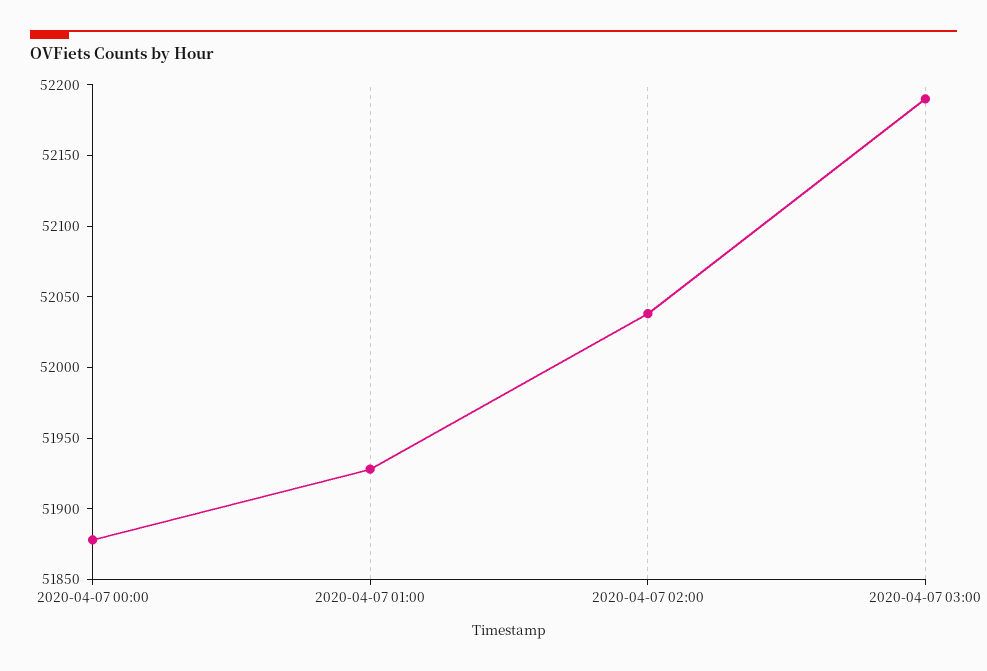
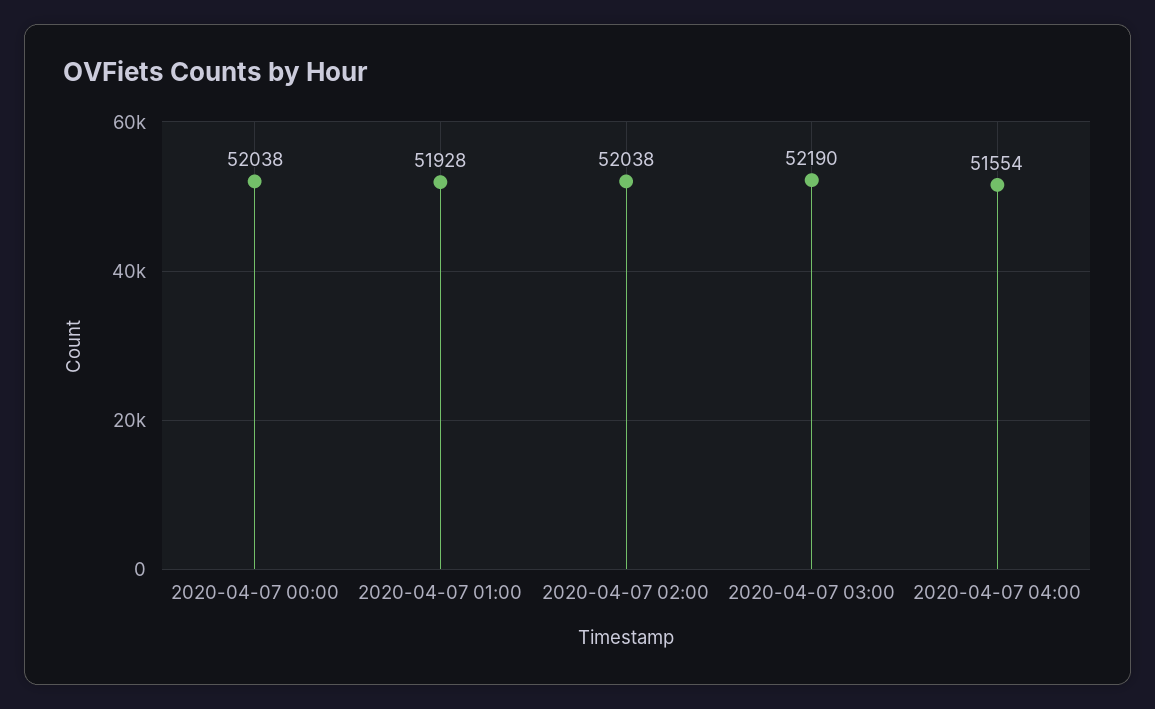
2020-04-07 00:00: 51880 -> 52038
2020-04-07 04:00: none -> 51554

